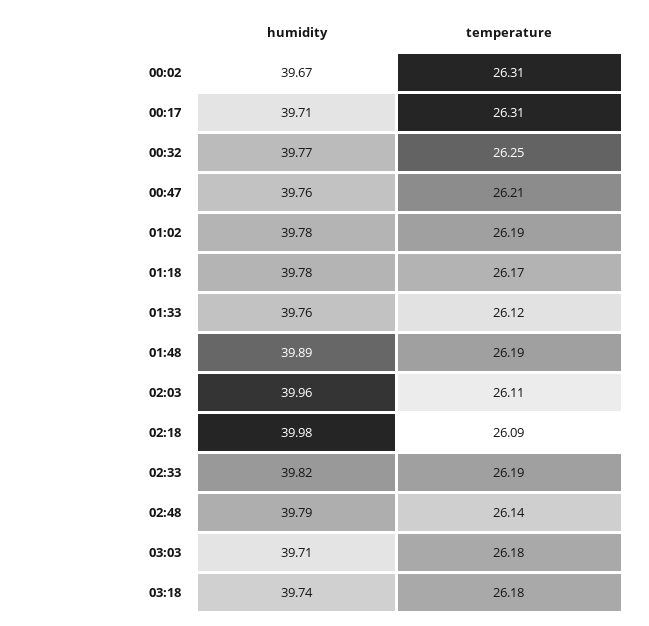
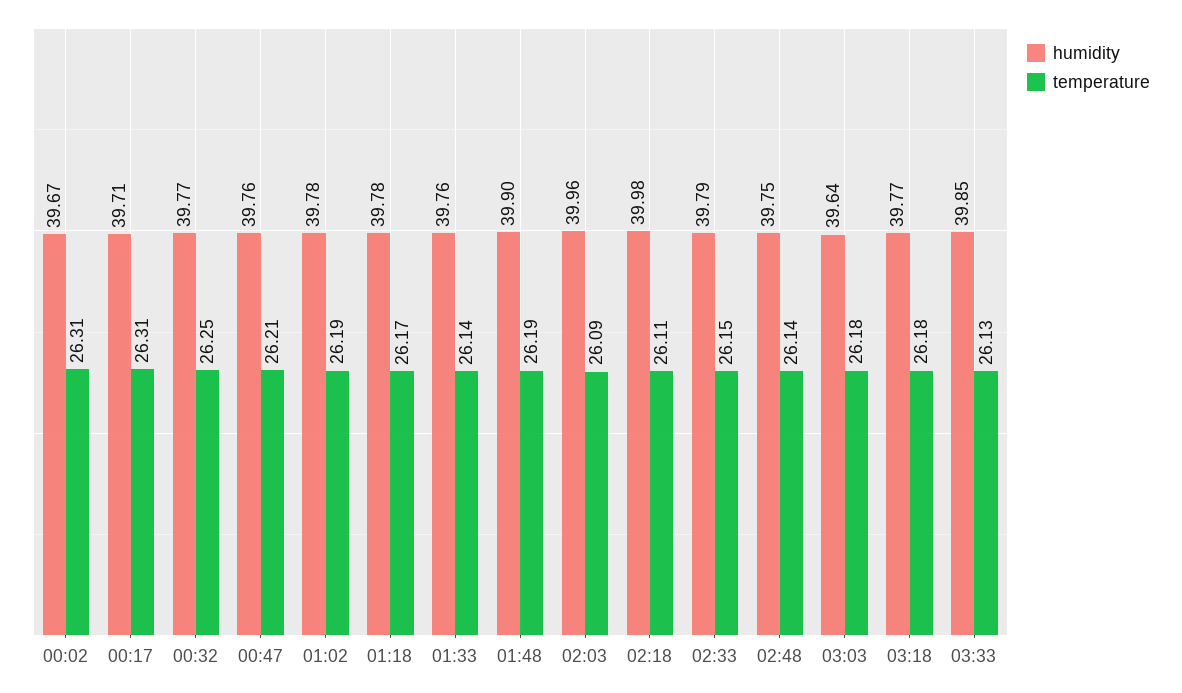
temperature, 01:33: 26.12 -> 26.14
humidity, 01:48: 39.89 -> 39.9
temperature, 02:03: 26.11 -> 26.09
temperature, 02:18: 26.09 -> 26.11
humidity, 02:33: 39.82 -> 39.79
temperature, 02:33: 26.19 -> 26.15
humidity, 02:48: 39.79 -> 39.75
humidity, 03:03: 39.71 -> 39.64
humidity, 03:18: 39.74 -> 39.77
humidity, 03:33: none -> 39.85
temperature, 03:33: none -> 26.13

